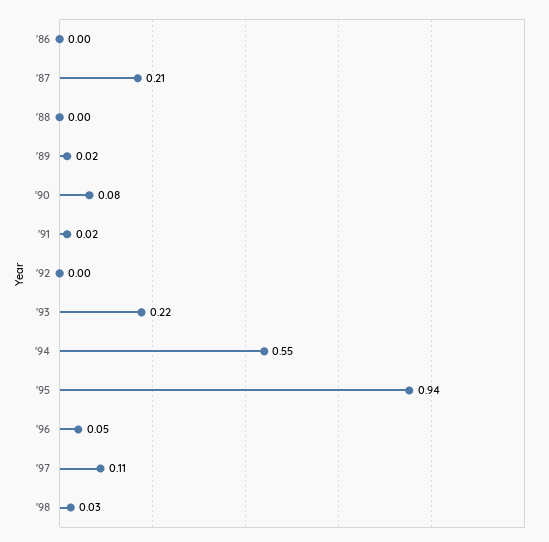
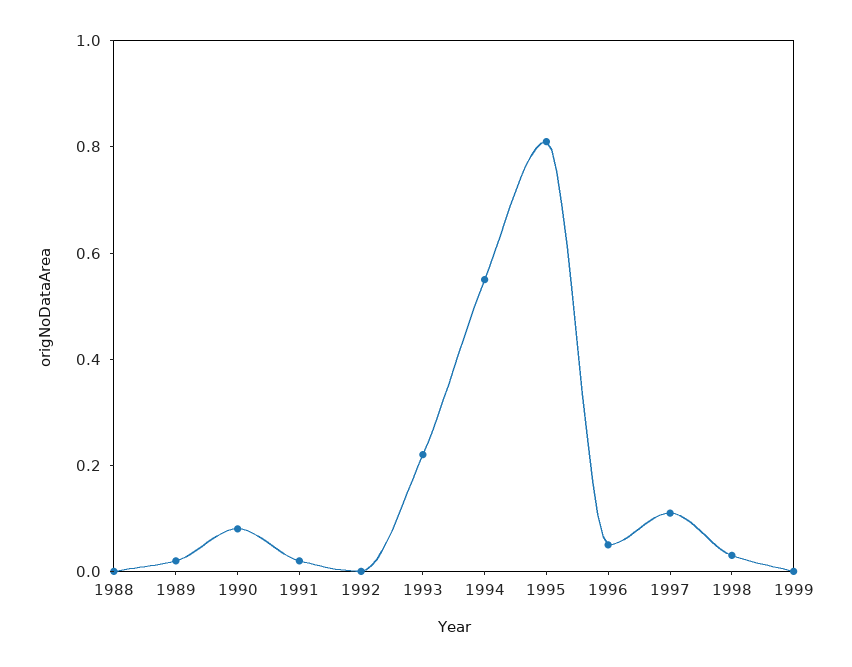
'86: 0 -> none
'87: 0.21 -> none
'95: 0.94 -> 0.8
1999: none -> 0

